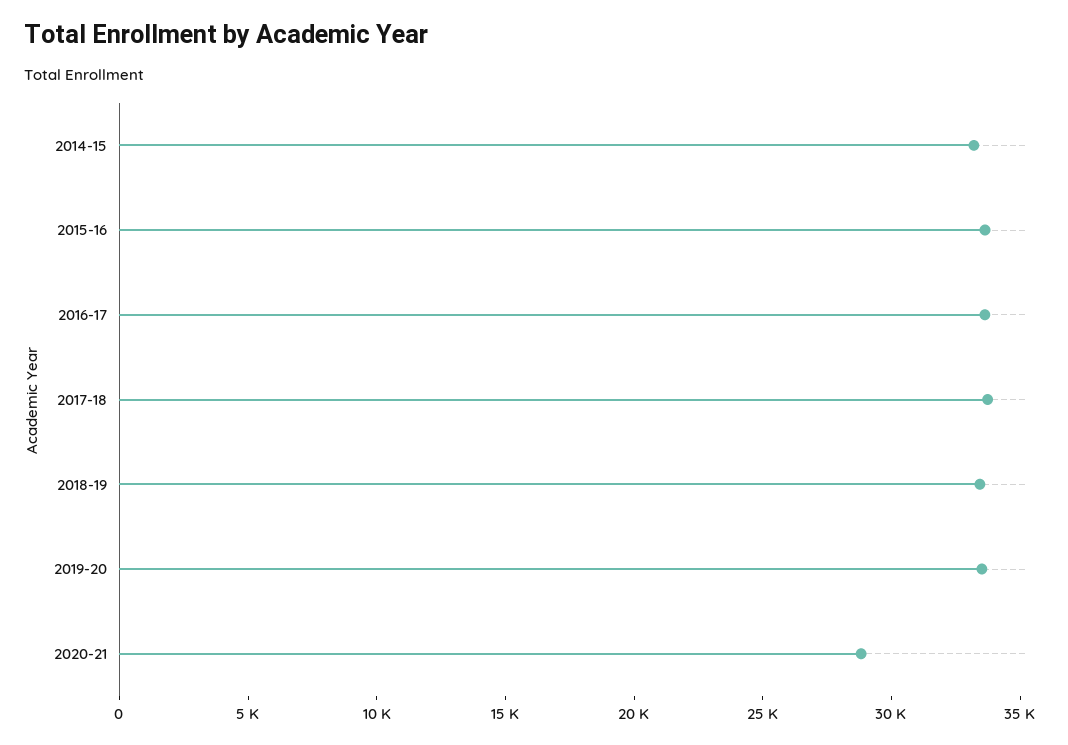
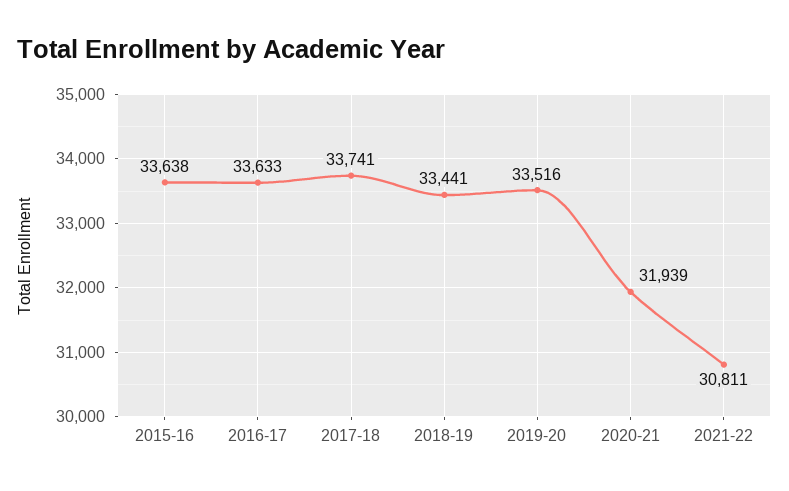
2014-15: 33000 -> none
2020-21: 29000 -> 31939
2021-22: none -> 30811

